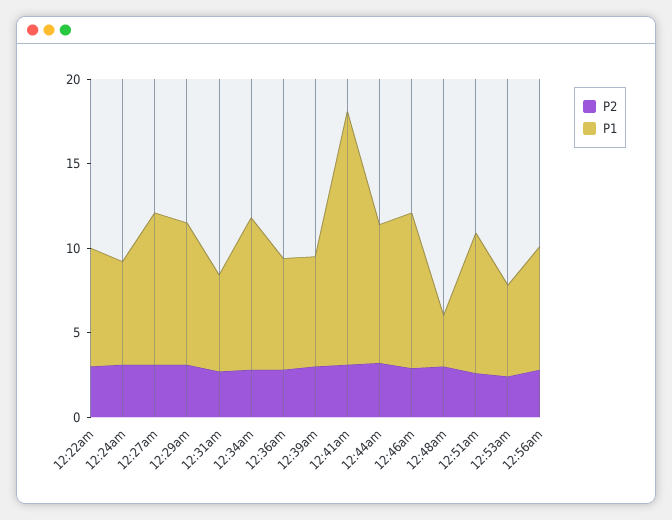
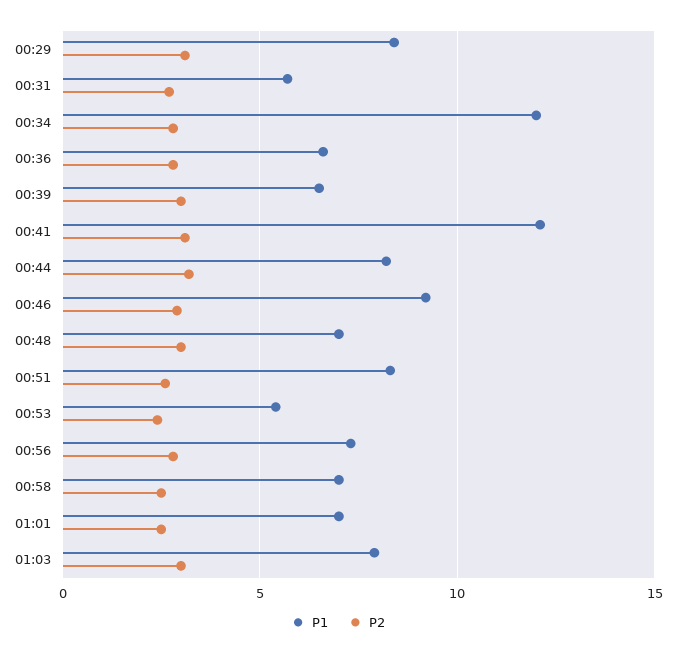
P2, 12:22am: 3 -> none
P1, 12:22am: 7 -> none
P2, 12:24am: 3 -> none
P1, 12:24am: 6 -> none
P2, 12:27am: 3 -> none
P1, 12:27am: 9 -> none
P1, 12:34am: 9 -> 12
P1, 12:41am: 15 -> 12
P1, 12:48am: 3 -> 7
P1, 00:58: none -> 7
P2, 00:58: none -> 2.5
P1, 01:01: none -> 7
P2, 01:01: none -> 2.5
P1, 01:03: none -> 8
P2, 01:03: none -> 3

